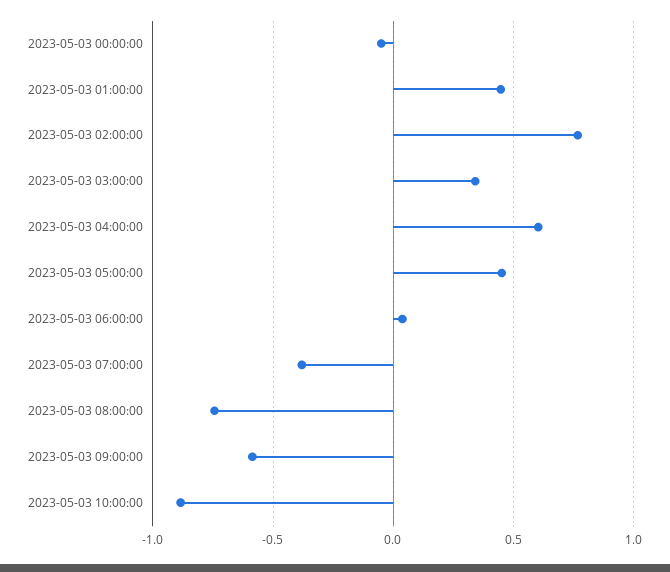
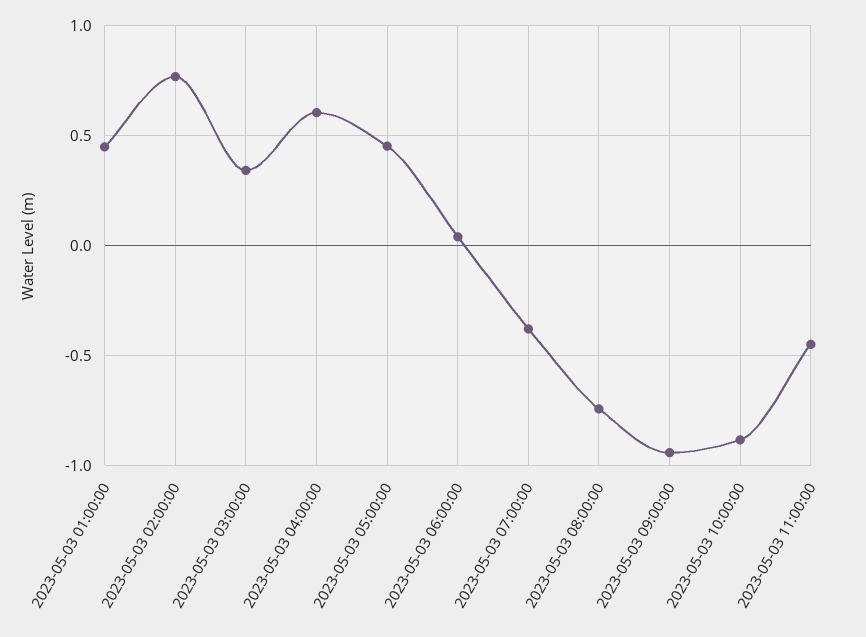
2023-05-03 00:00:00: -0.05 -> none
2023-05-03 09:00:00: -0.6 -> -0.95
2023-05-03 11:00:00: none -> -0.45

